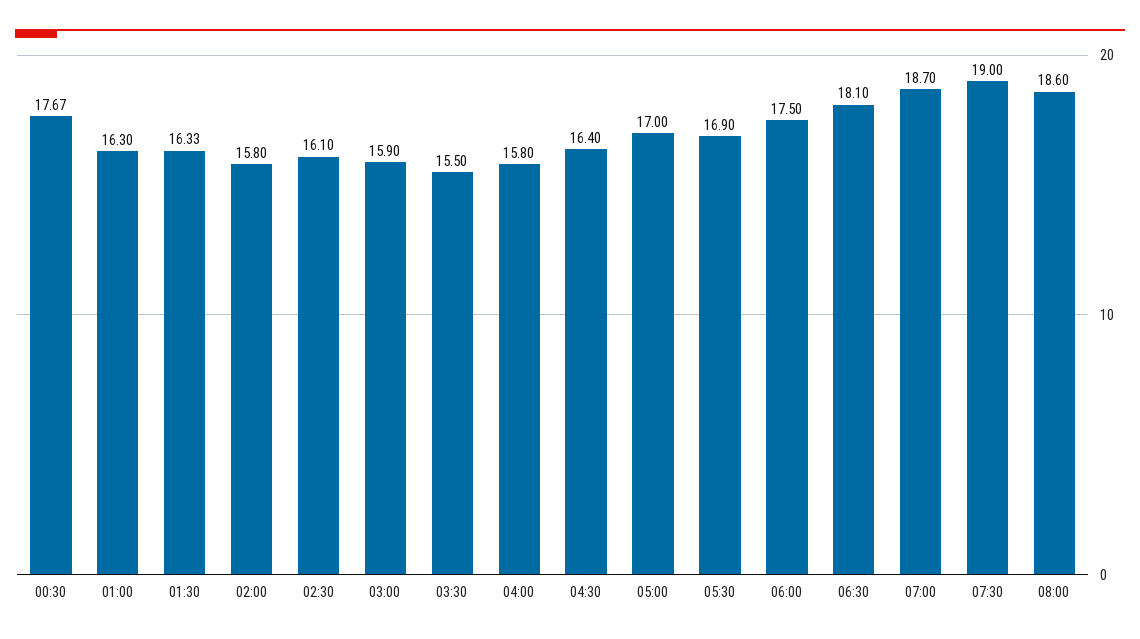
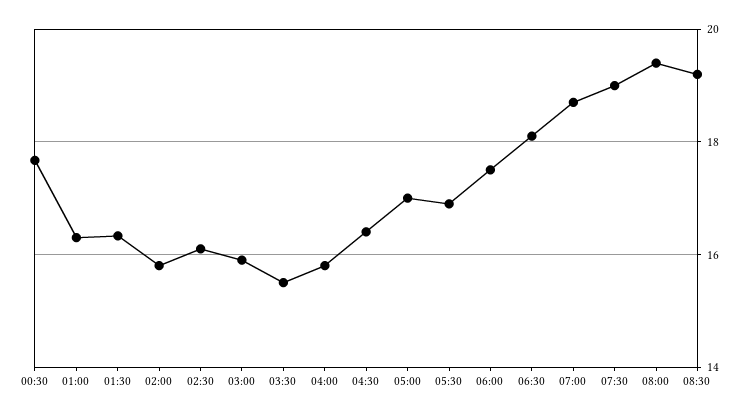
08:00: 18.6 -> 19.4
08:30: none -> 19.2

